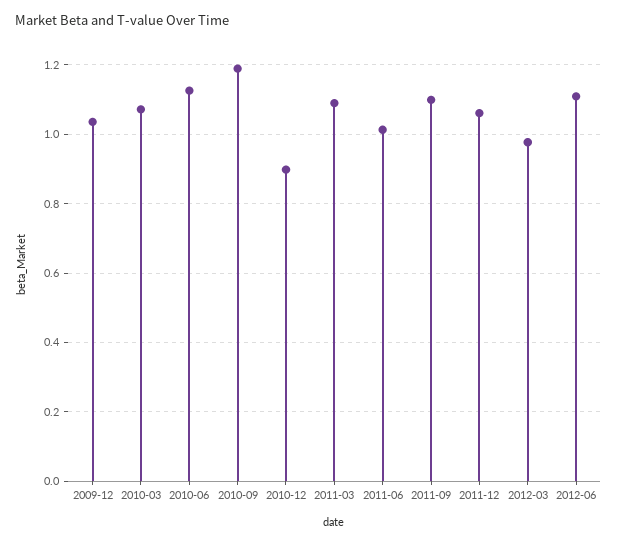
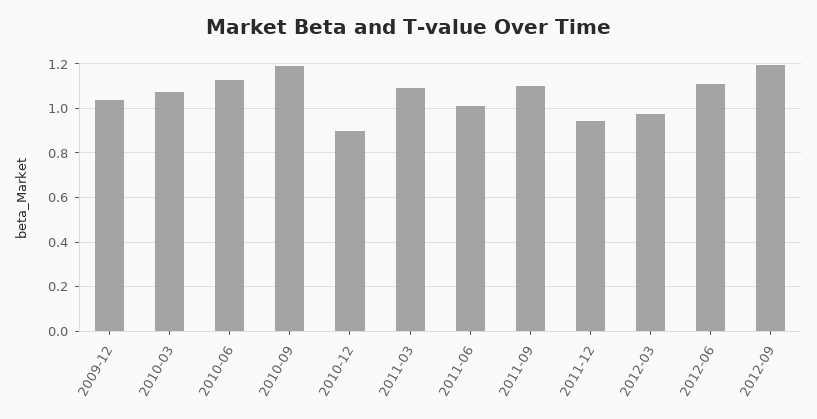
2011-12: 1.06 -> 0.95
2012-09: none -> 1.2

